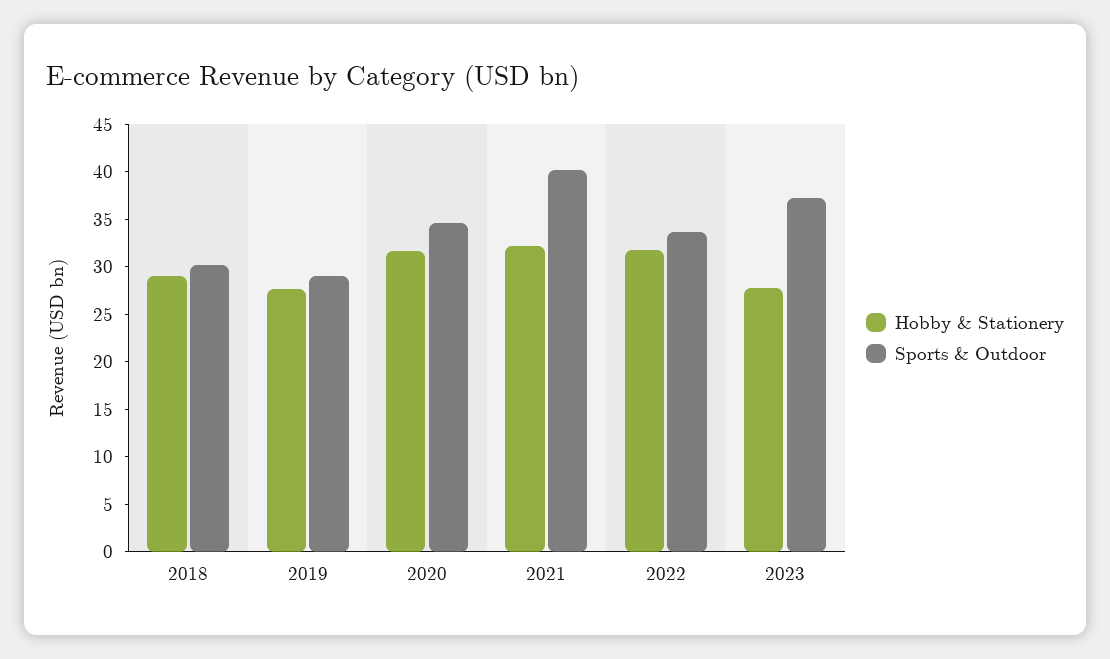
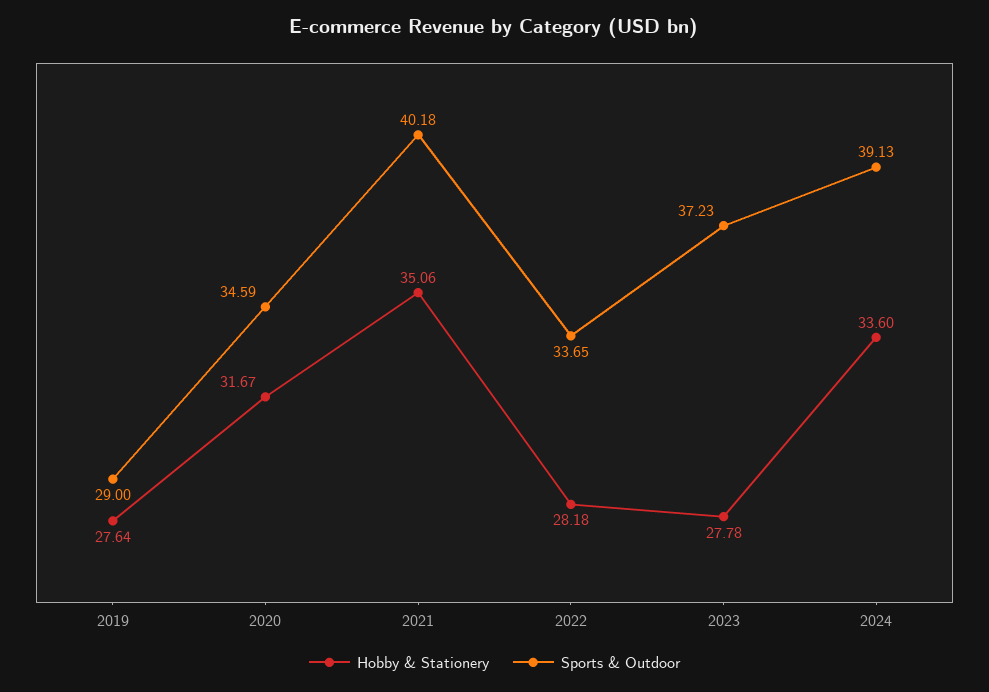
Hobby & Stationery, 2018: 29 -> none
Sports & Outdoor, 2018: 30 -> none
Hobby & Stationery, 2021: 32 -> 35.06
Hobby & Stationery, 2022: 32 -> 28.18
Hobby & Stationery, 2024: none -> 33.6
Sports & Outdoor, 2024: none -> 39.13

